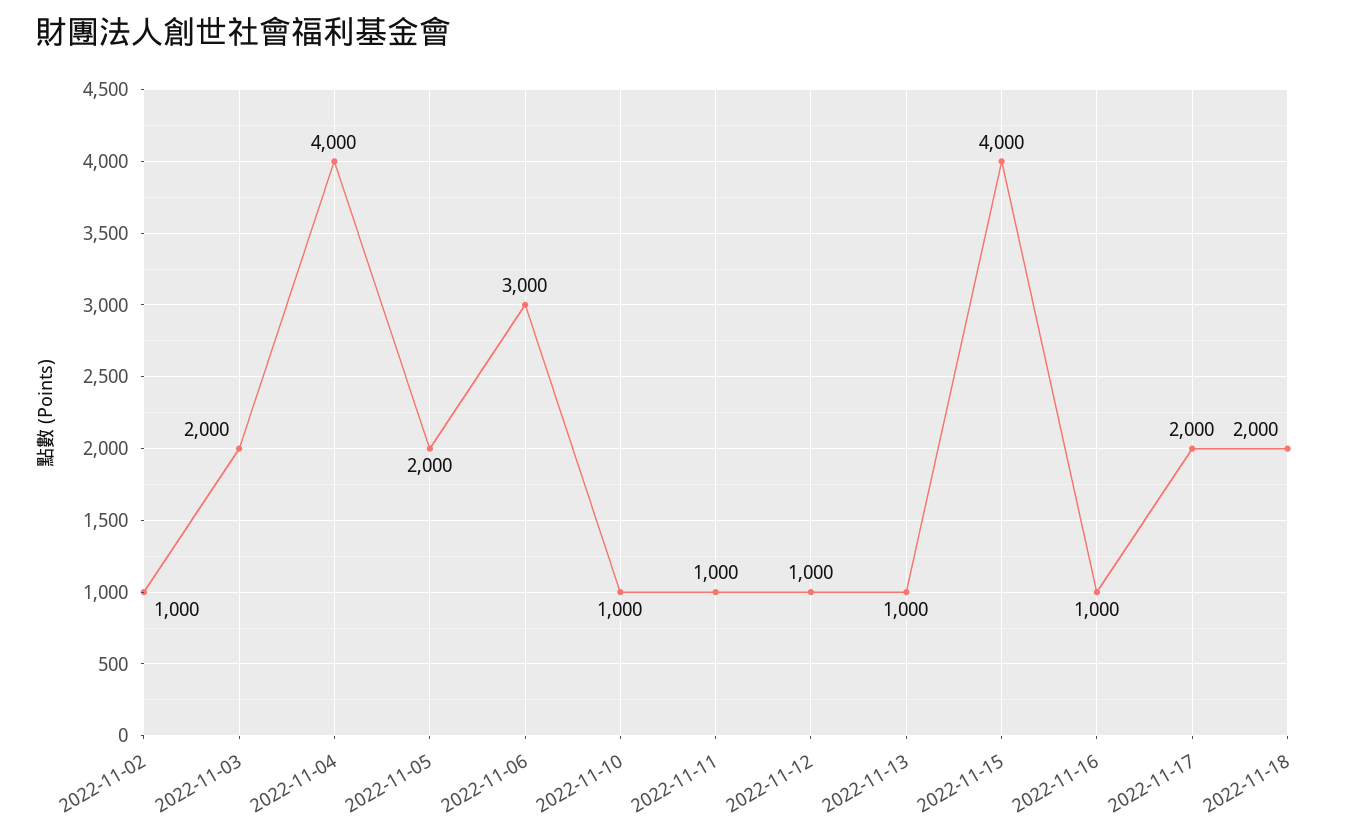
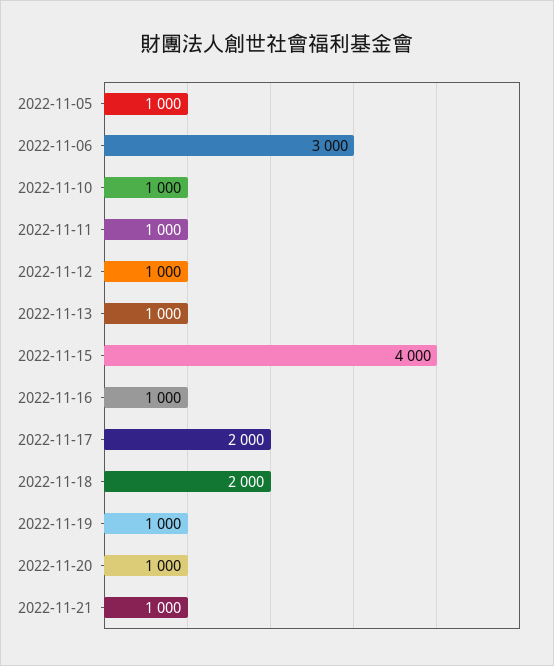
2022-11-02: 1000 -> none
2022-11-03: 2000 -> none
2022-11-04: 4000 -> none
2022-11-05: 2000 -> 1000
2022-11-19: none -> 1000
2022-11-20: none -> 1000
2022-11-21: none -> 1000

